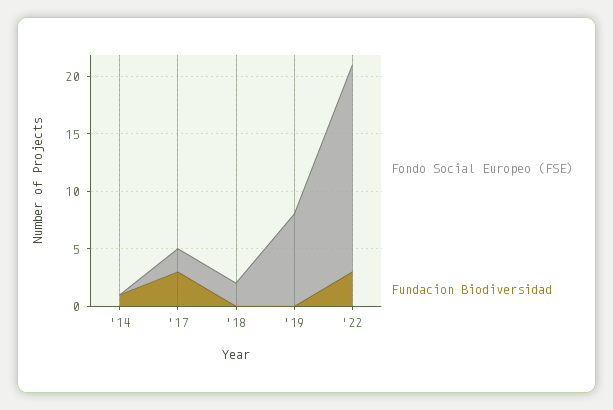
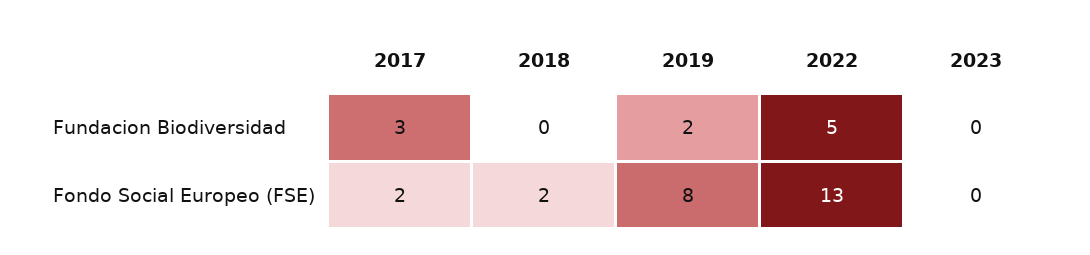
Fondo Social Europeo (FSE), '14: 0 -> none
Fundacion Biodiversidad, '14: 1 -> none
Fundacion Biodiversidad, '19: 0 -> 2
Fondo Social Europeo (FSE), '22: 18 -> 13
Fundacion Biodiversidad, '22: 3 -> 5
Fundacion Biodiversidad, 2023: none -> 0
Fondo Social Europeo (FSE), 2023: none -> 0

